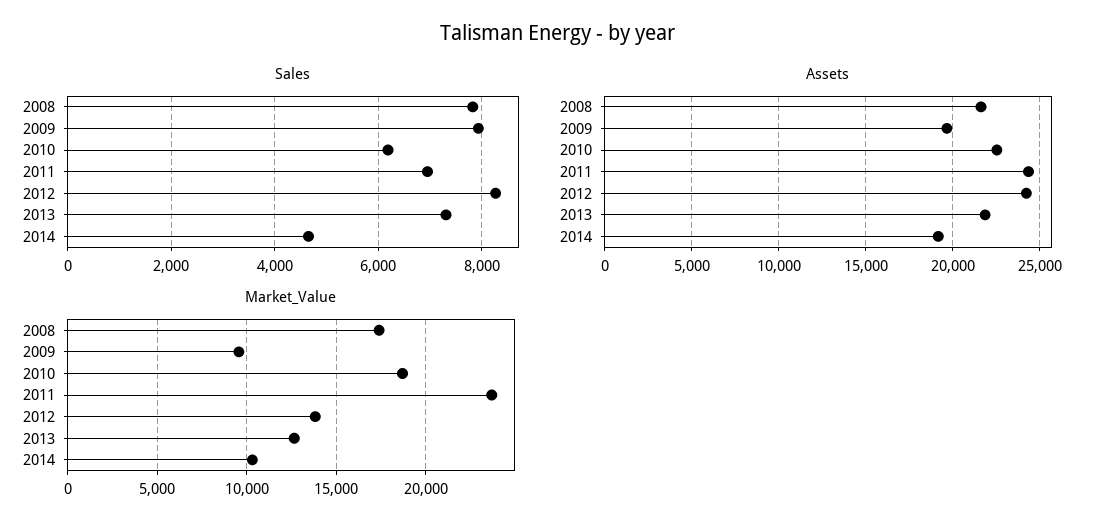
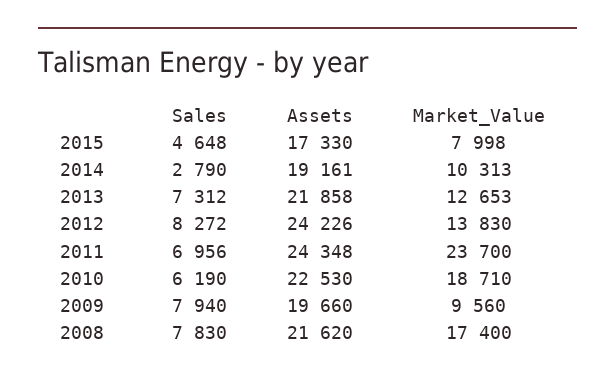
Sales, 2014: 4600 -> 2790
Sales, 2015: none -> 4648
Assets, 2015: none -> 17330
Market_Value, 2015: none -> 7998

